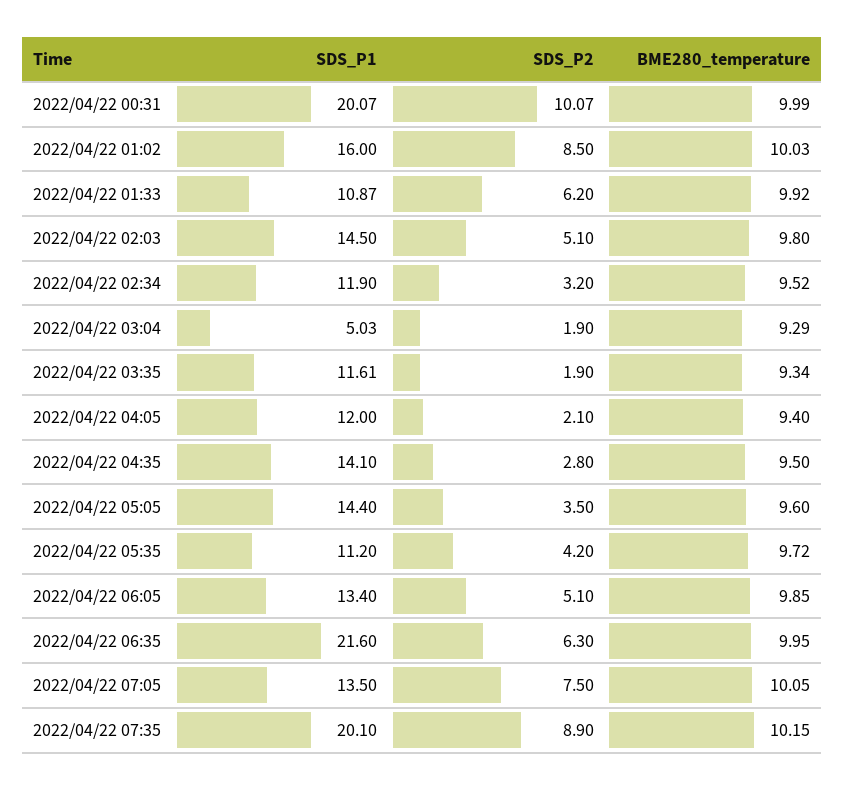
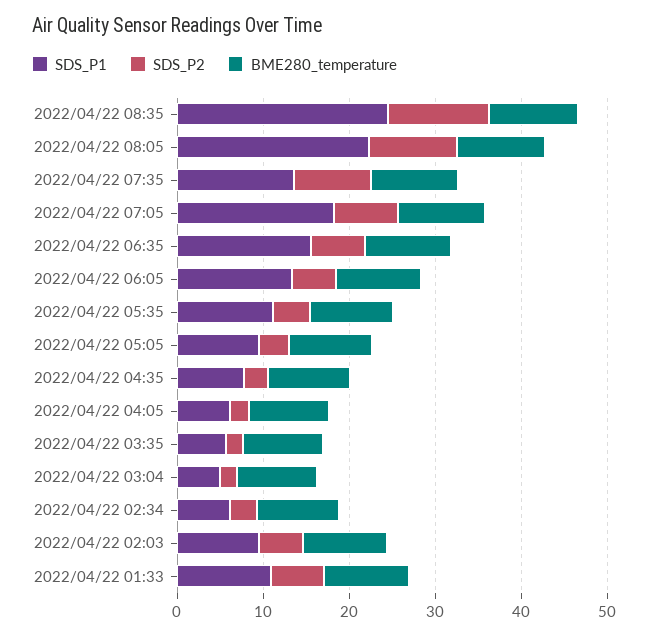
SDS_P1, 2022/04/22 00:31: 20.07 -> none
SDS_P2, 2022/04/22 00:31: 10.07 -> none
BME280_temperature, 2022/04/22 00:31: 9.99 -> none
SDS_P1, 2022/04/22 01:02: 16 -> none
SDS_P2, 2022/04/22 01:02: 8.5 -> none
BME280_temperature, 2022/04/22 01:02: 10.03 -> none
SDS_P1, 2022/04/22 02:03: 14.5 -> 10
SDS_P1, 2022/04/22 02:34: 11.9 -> 6
SDS_P1, 2022/04/22 03:35: 11.61 -> 6
SDS_P1, 2022/04/22 04:05: 12 -> 6
SDS_P1, 2022/04/22 04:35: 14.1 -> 8
SDS_P1, 2022/04/22 05:05: 14.4 -> 10
SDS_P1, 2022/04/22 06:35: 21.6 -> 16
SDS_P1, 2022/04/22 07:05: 13.5 -> 18
SDS_P1, 2022/04/22 07:35: 20.1 -> 14
SDS_P1, 2022/04/22 08:35: none -> 24
SDS_P2, 2022/04/22 08:35: none -> 12
BME280_temperature, 2022/04/22 08:35: none -> 10
SDS_P1, 2022/04/22 08:05: none -> 22
SDS_P2, 2022/04/22 08:05: none -> 10
BME280_temperature, 2022/04/22 08:05: none -> 10

